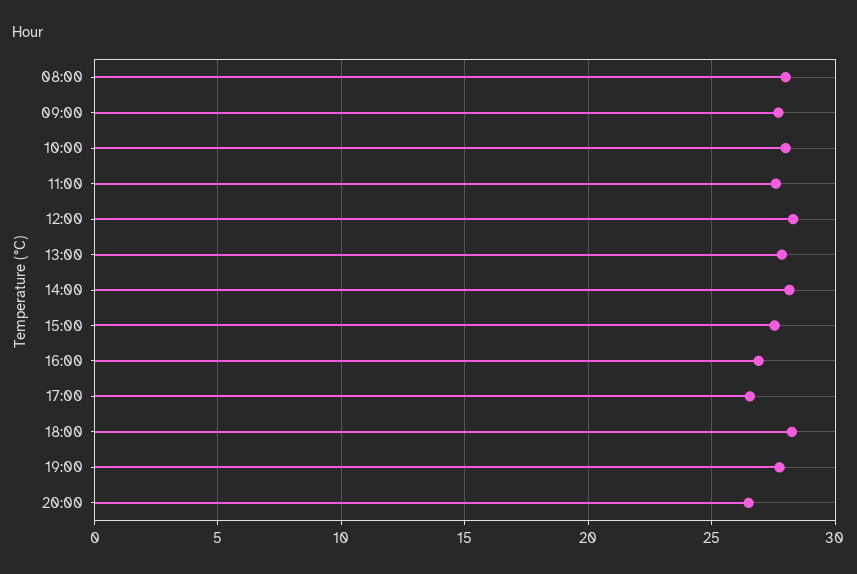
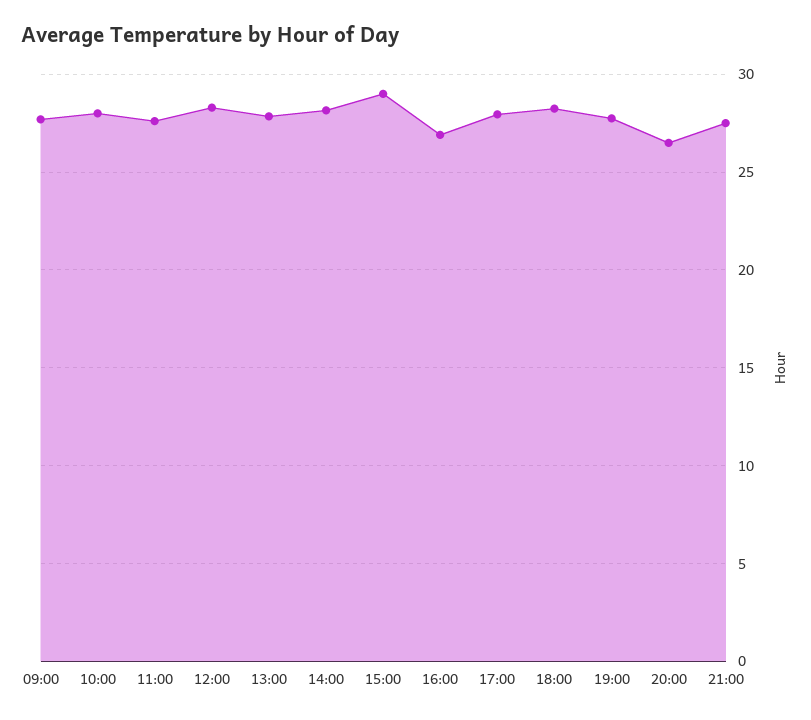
08:00: 28 -> none
15:00: 27.5 -> 29
17:00: 26.5 -> 28
21:00: none -> 27.5

